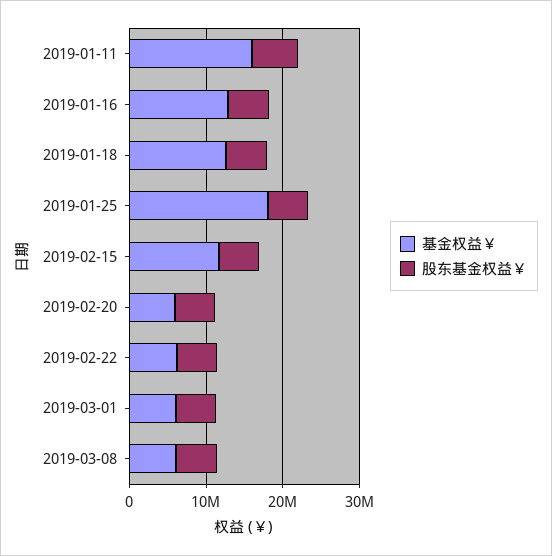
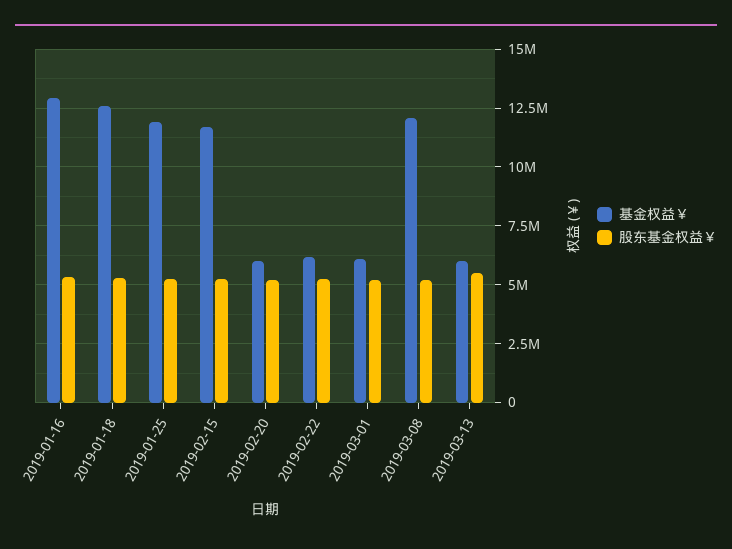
基金权益￥, 2019-01-11: 16000000 -> none
股东基金权益￥, 2019-01-11: 6000000 -> none
基金权益￥, 2019-01-25: 18000000 -> 12000000
基金权益￥, 2019-03-08: 6000000 -> 12000000
基金权益￥, 2019-03-13: none -> 6000000
股东基金权益￥, 2019-03-13: none -> 5500000

